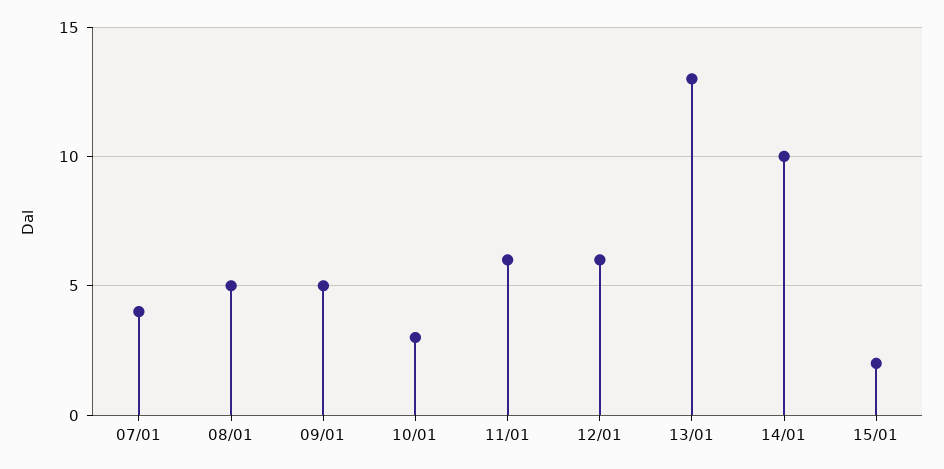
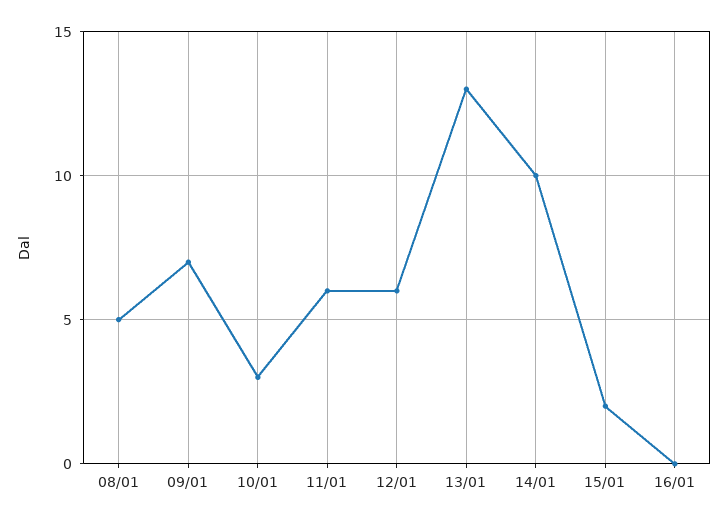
07/01: 4 -> none
09/01: 5 -> 7
16/01: none -> 0

